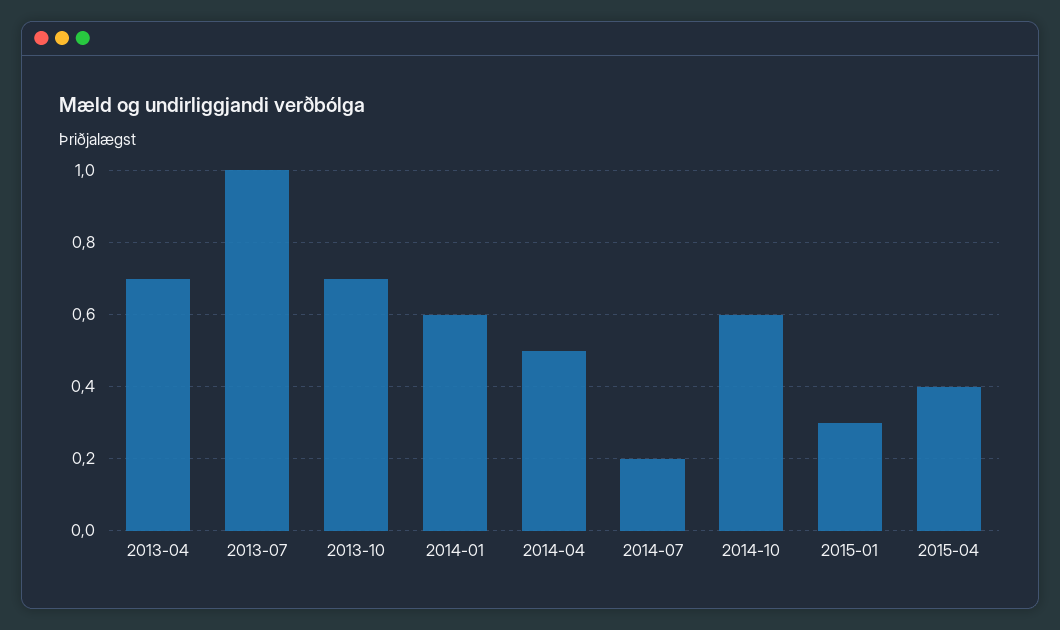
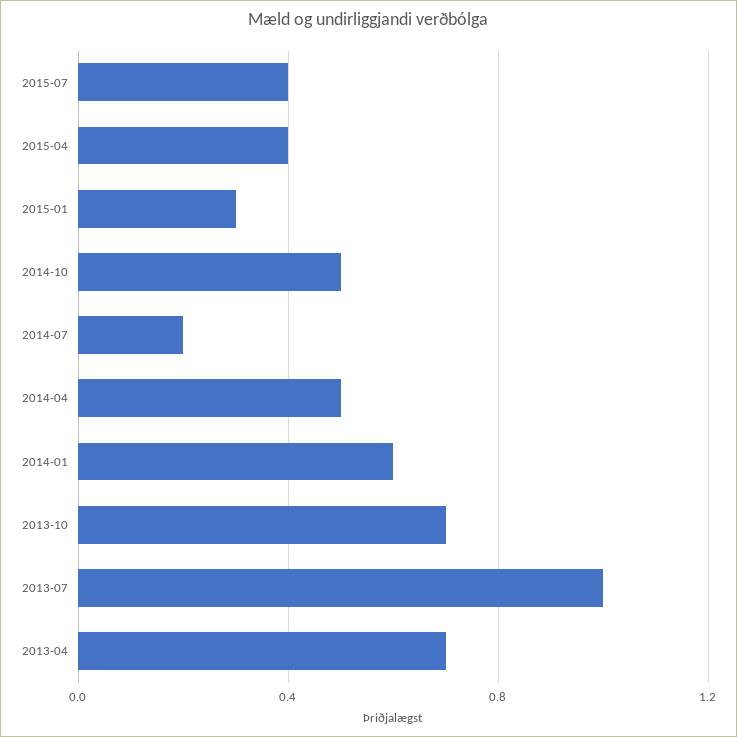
2014-10: 0.6 -> 0.5
2015-07: none -> 0.4

